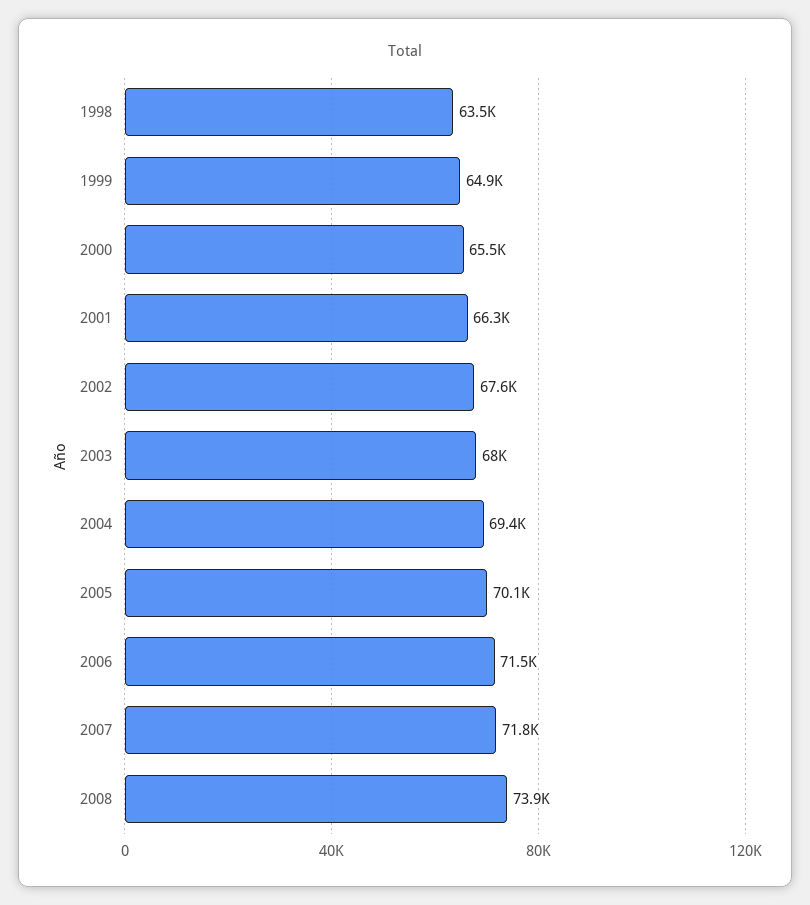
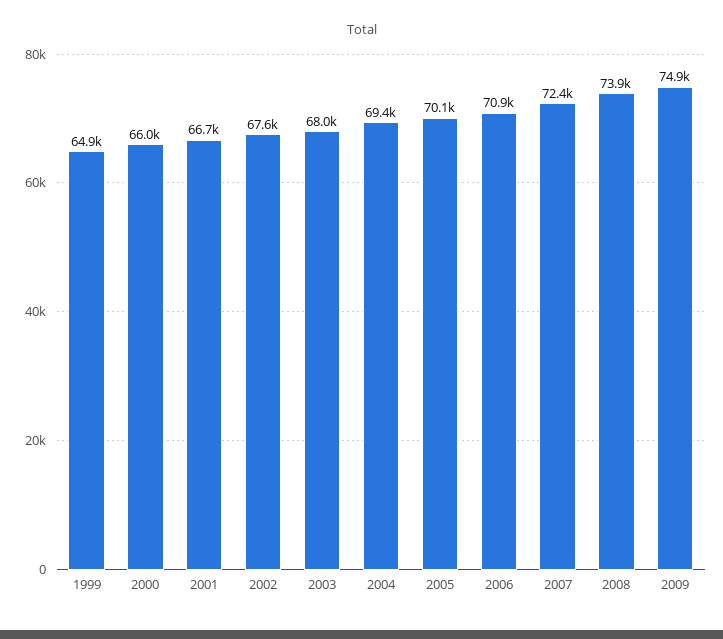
1998: 63500 -> none
2000: 65500 -> 66000
2001: 66300 -> 66700
2006: 71500 -> 70900
2007: 71800 -> 72400
2009: none -> 74900

